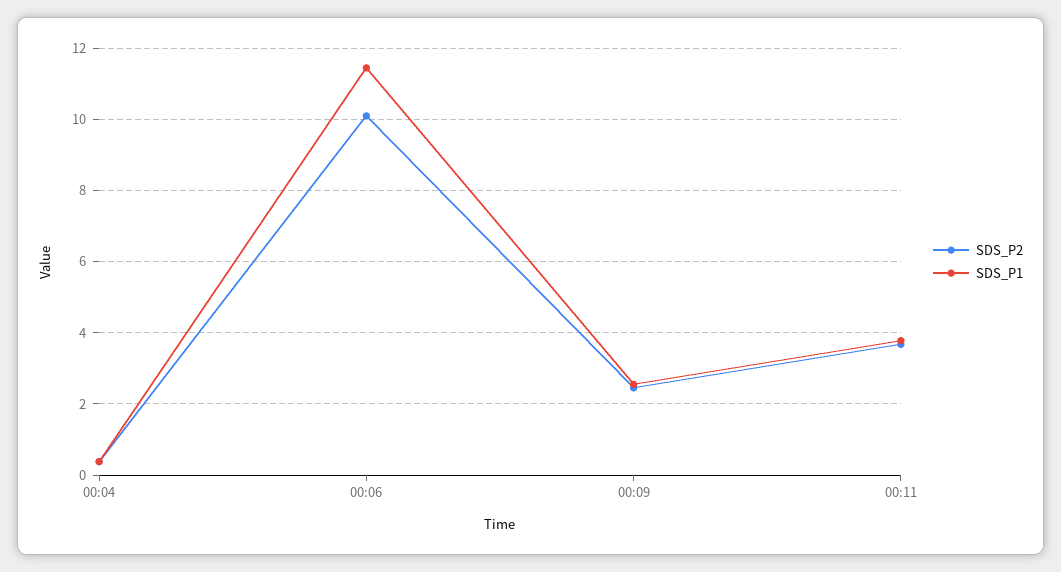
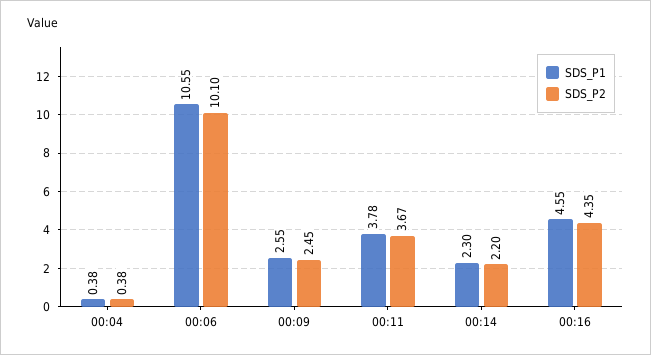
SDS_P1, 00:06: 11.4 -> 10.55
SDS_P1, 00:14: none -> 2.3
SDS_P2, 00:14: none -> 2.2
SDS_P1, 00:16: none -> 4.55
SDS_P2, 00:16: none -> 4.35

